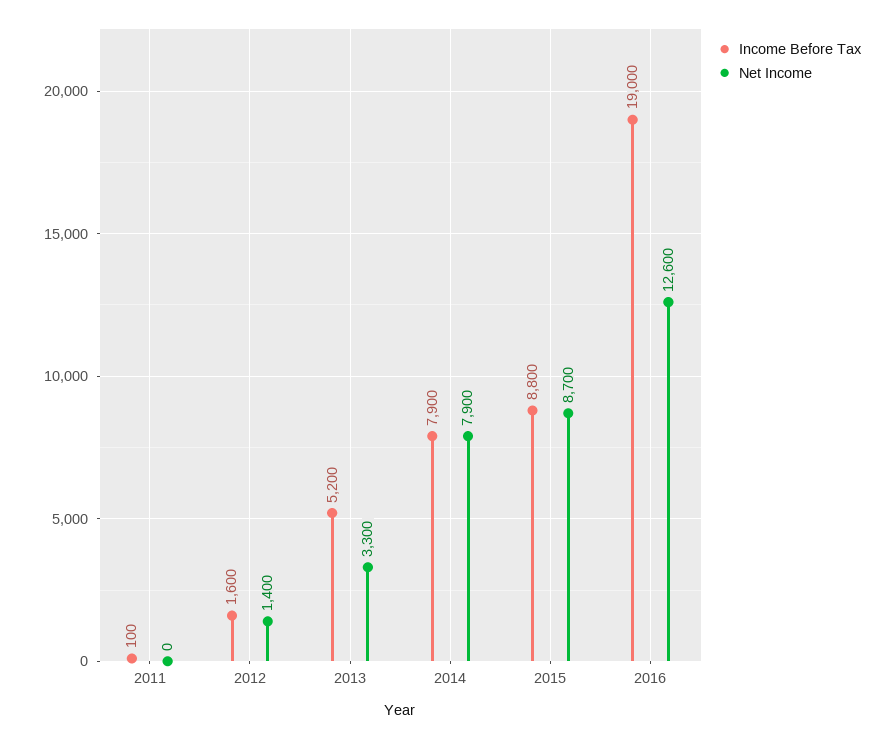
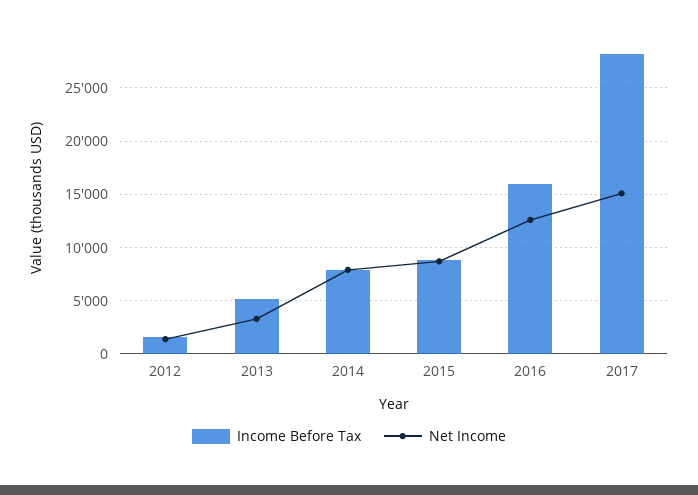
Income Before Tax, 2011: 100 -> none
Net Income, 2011: 0 -> none
Income Before Tax, 2016: 19000 -> 16000
Income Before Tax, 2017: none -> 28000
Net Income, 2017: none -> 15000

